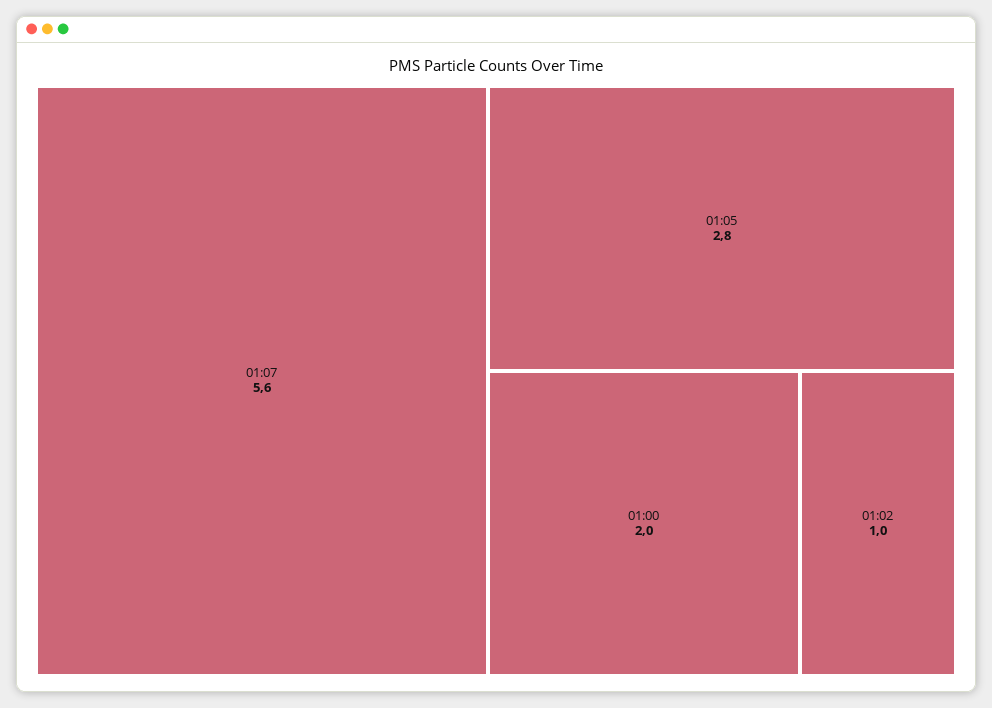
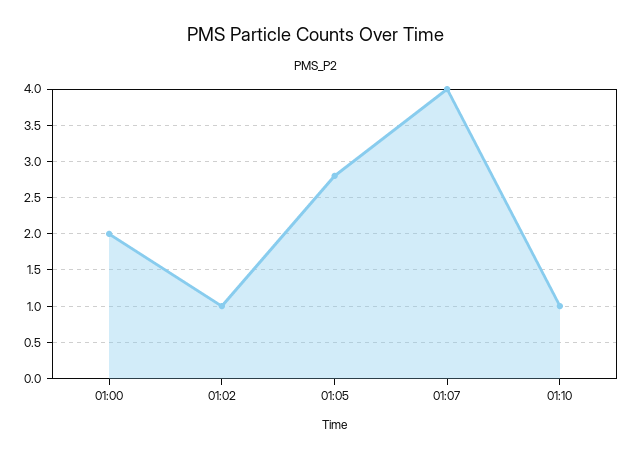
01:07: 5.6 -> 4
01:10: none -> 1

